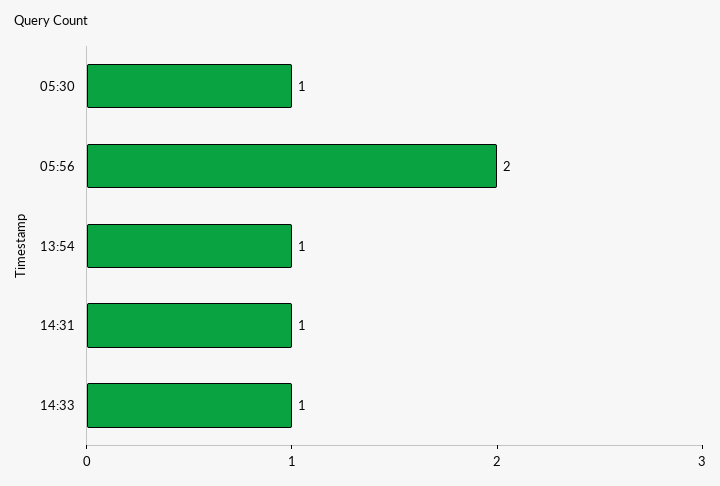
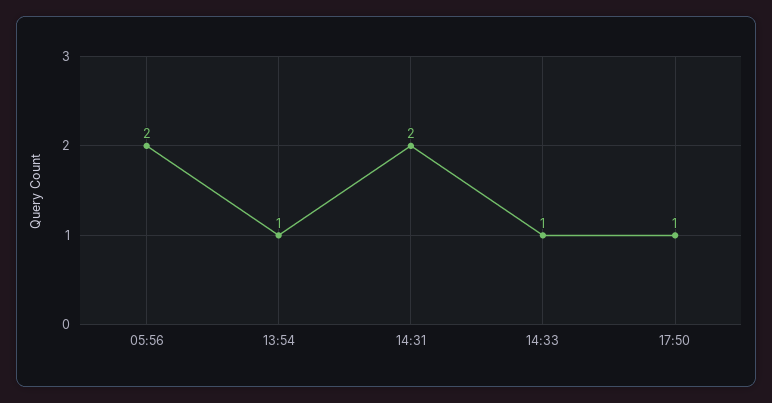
05:30: 1 -> none
14:31: 1 -> 2
17:50: none -> 1

